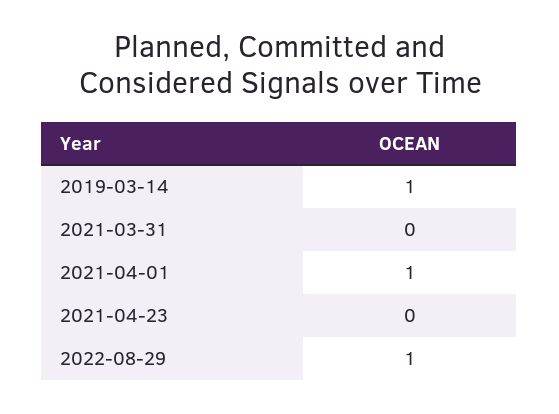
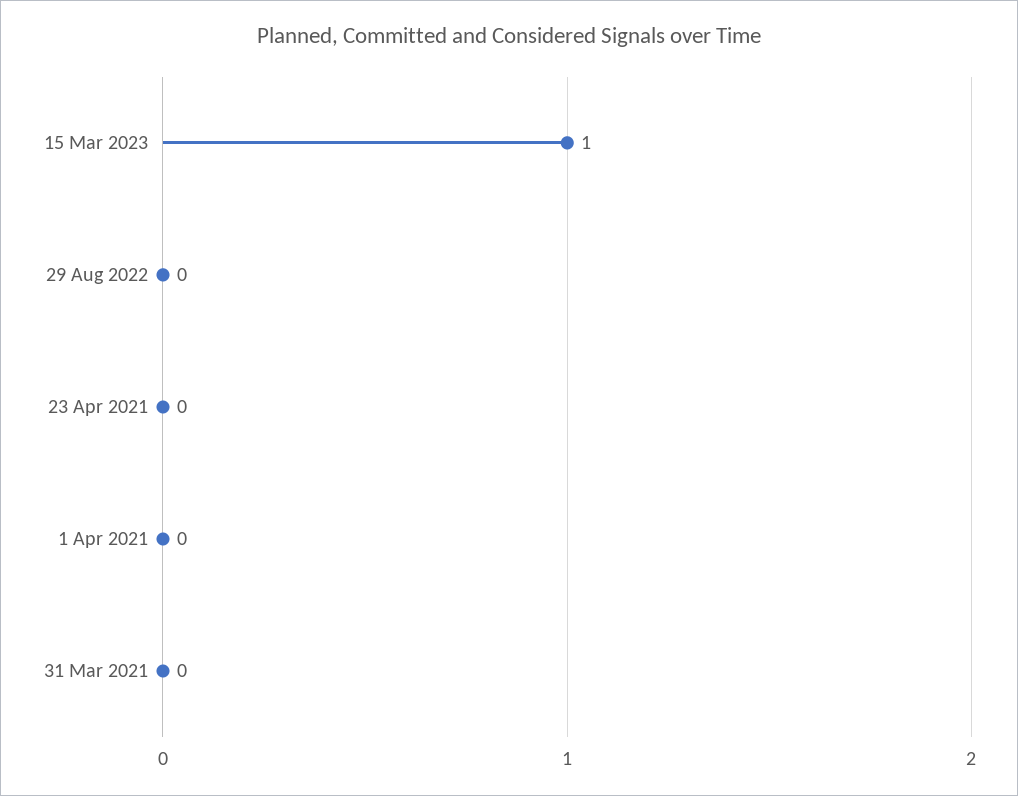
2019-03-14: 1 -> none
2021-04-01: 1 -> 0
2022-08-29: 1 -> 0
15 Mar 2023: none -> 1

